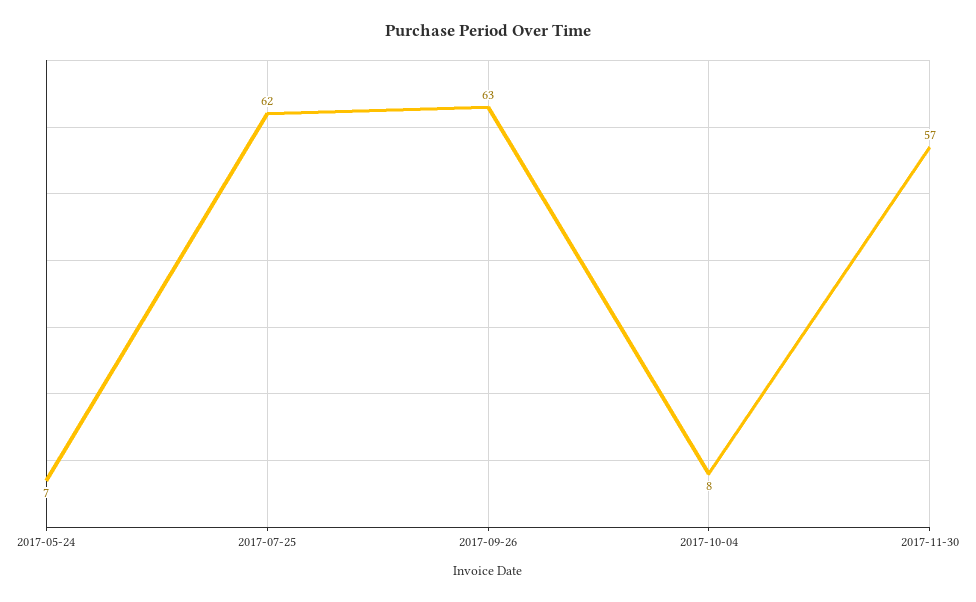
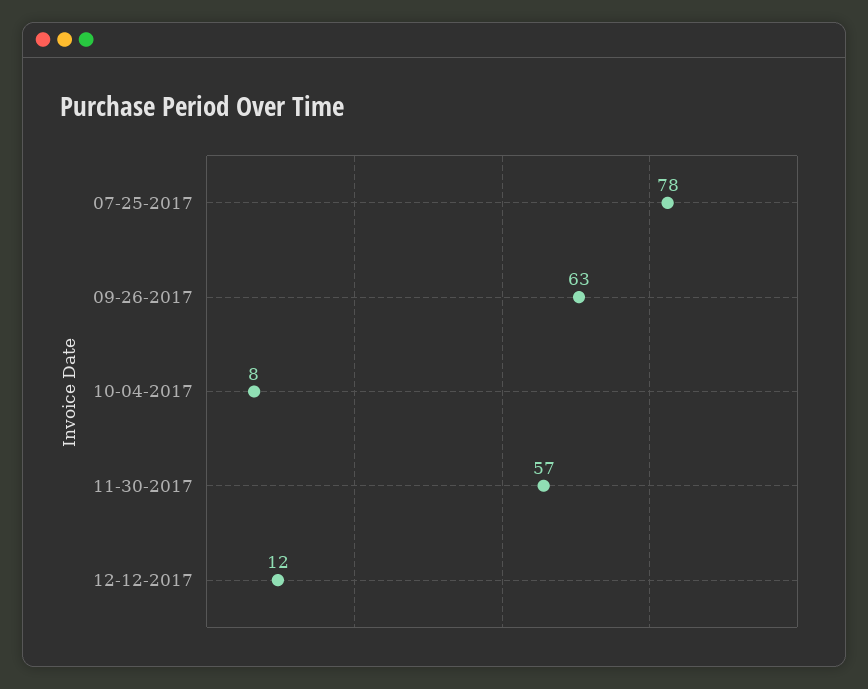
2017-05-24: 7 -> none
2017-07-25: 62 -> 78
12-12-2017: none -> 12

